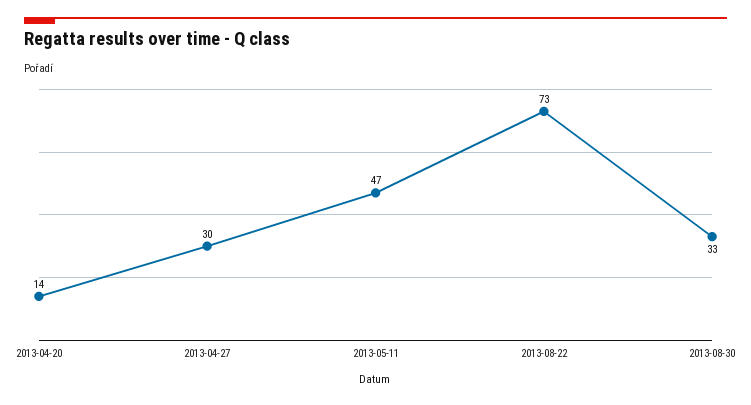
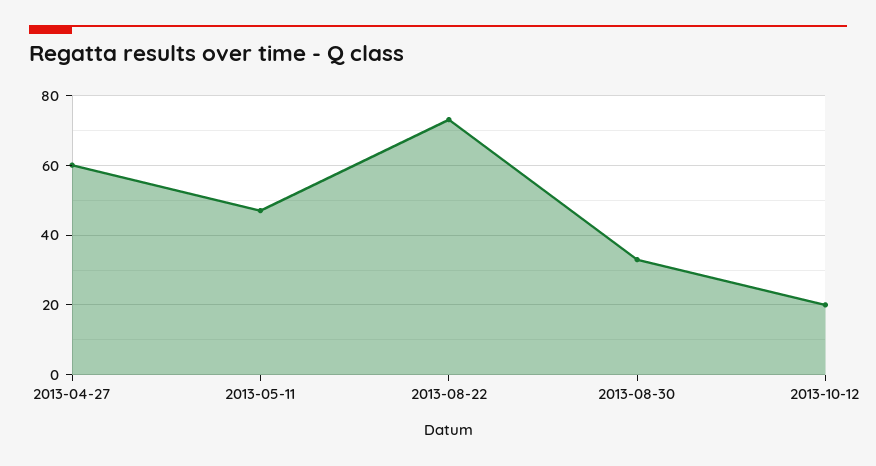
2013-04-20: 14 -> none
2013-04-27: 30 -> 60
2013-10-12: none -> 20

